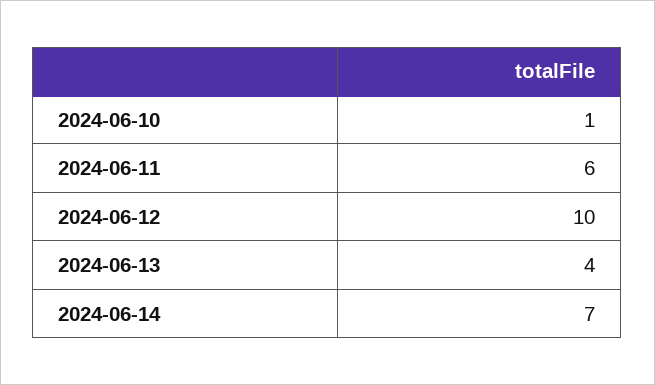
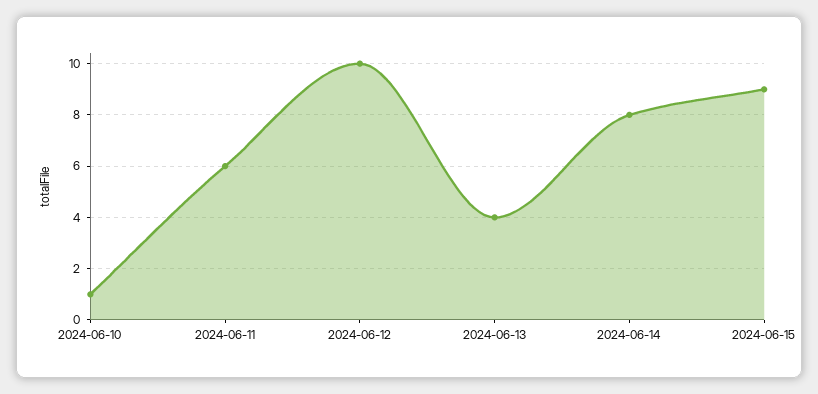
2024-06-14: 7 -> 8
2024-06-15: none -> 9

